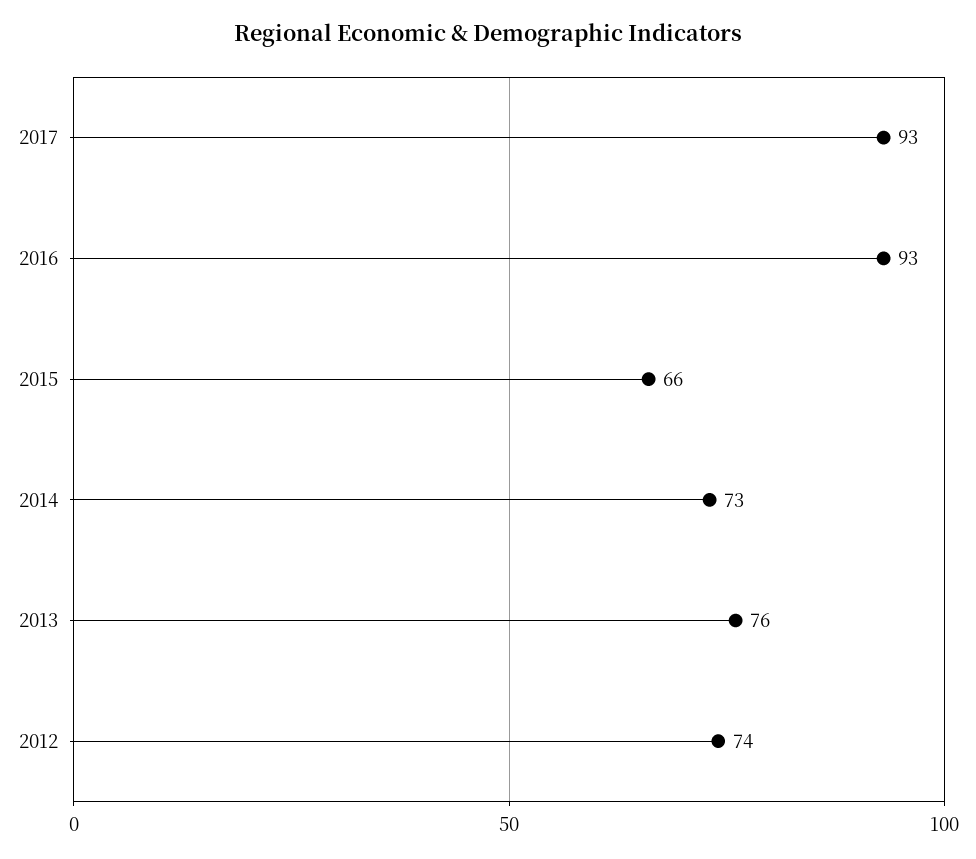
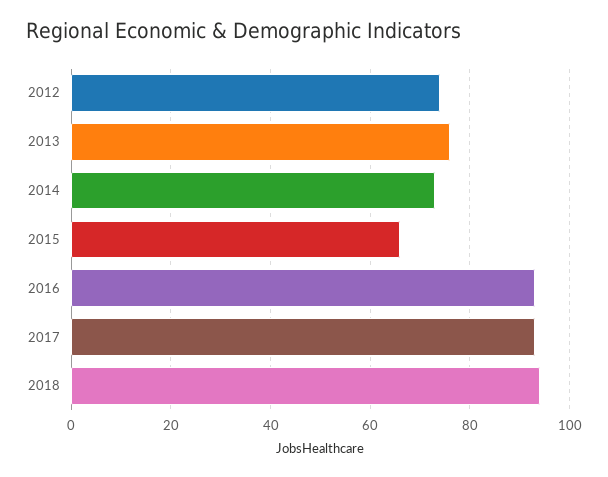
2018: none -> 95

